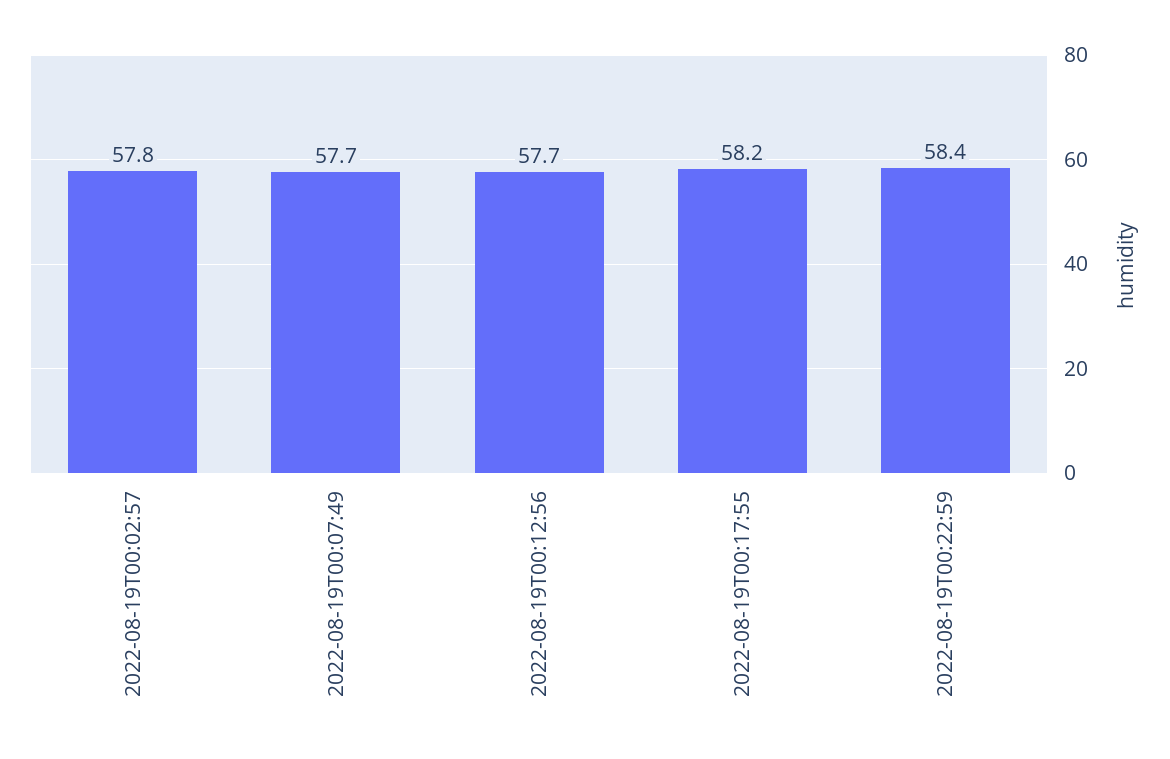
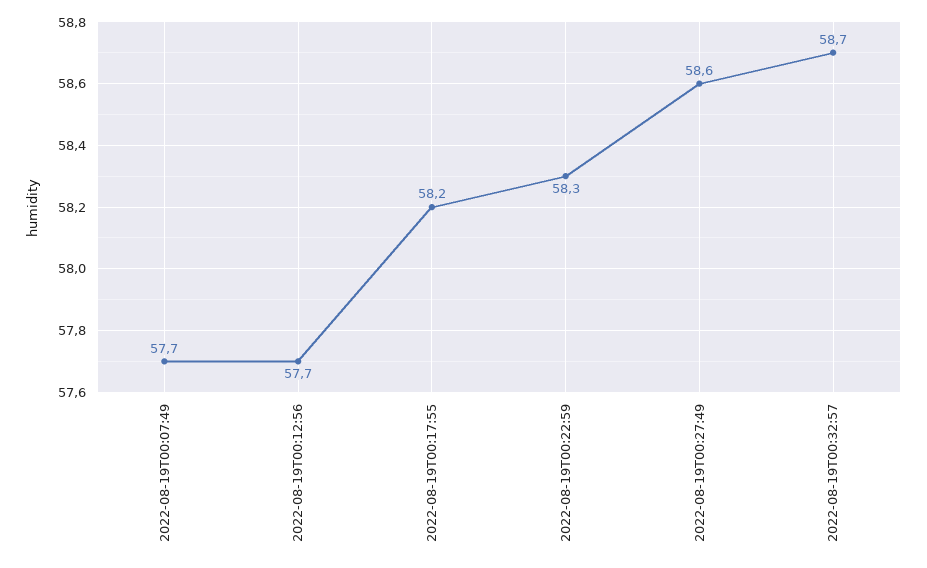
2022-08-19T00:02:57: 57.8 -> none
2022-08-19T00:22:59: 58.4 -> 58.3
2022-08-19T00:27:49: none -> 58.6
2022-08-19T00:32:57: none -> 58.7

